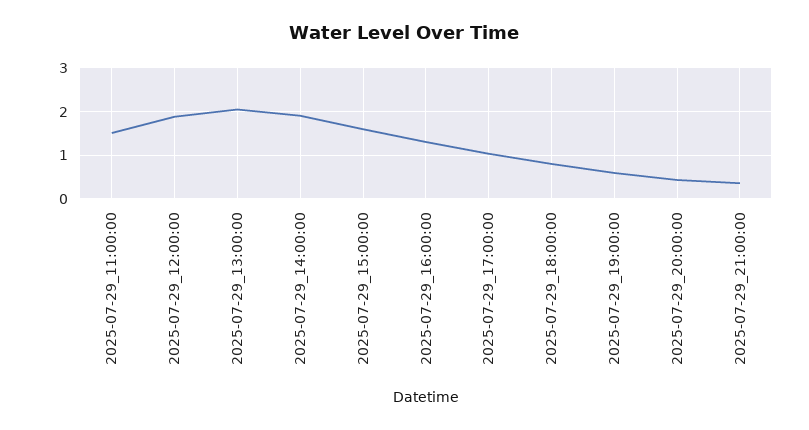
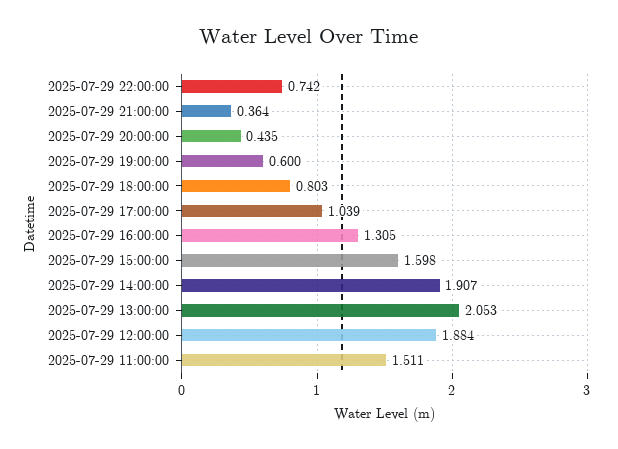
2025-07-29 22:00:00: none -> 0.742

